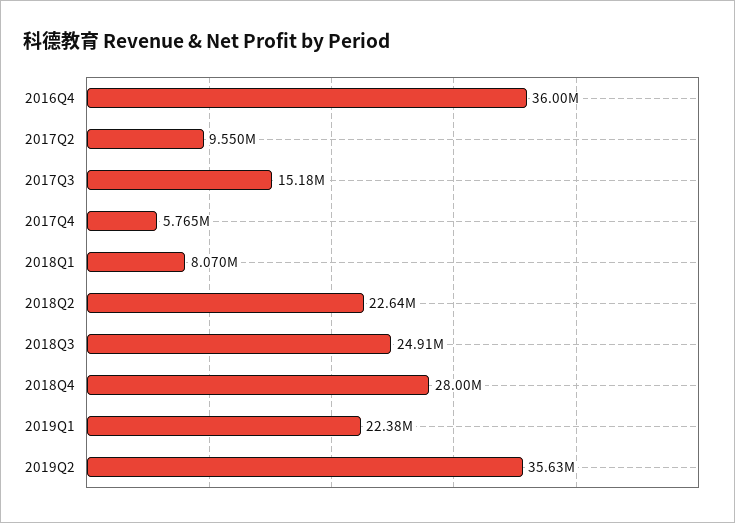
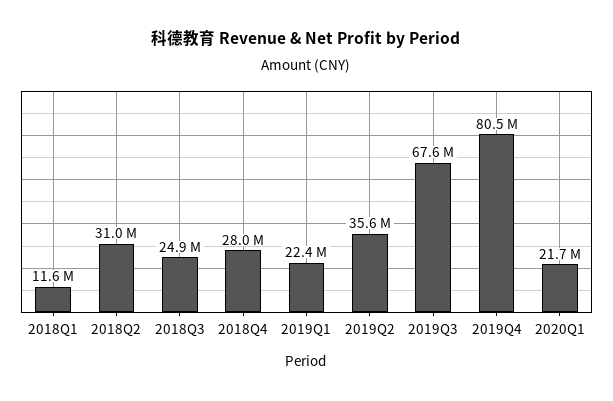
2016Q4: 36000000 -> none
2017Q2: 9550000 -> none
2017Q3: 15180000 -> none
2017Q4: 5765000 -> none
2018Q1: 8070000 -> 11600000
2018Q2: 22640000 -> 31000000
2019Q3: none -> 67600000
2019Q4: none -> 80500000
2020Q1: none -> 21700000

